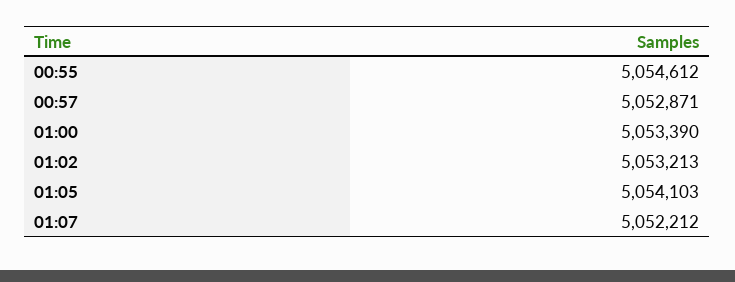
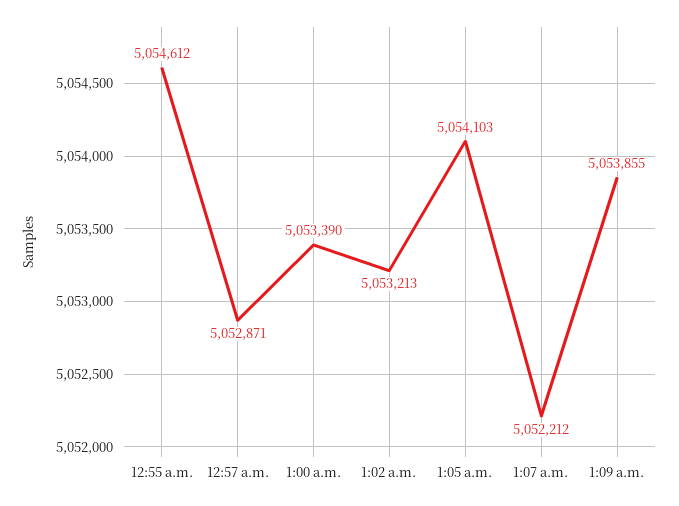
1:09 a.m.: none -> 5053855

